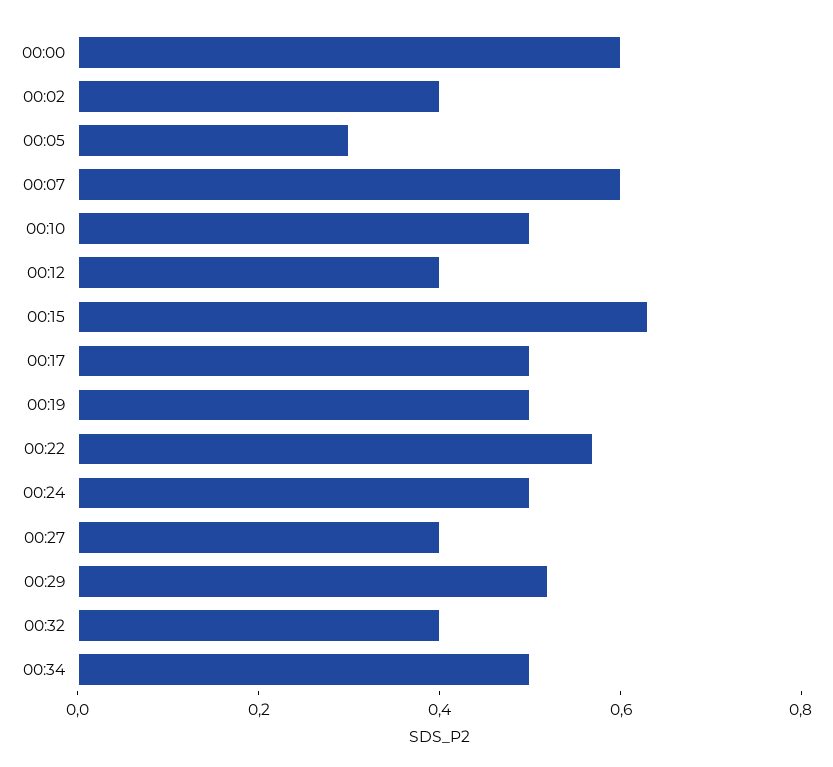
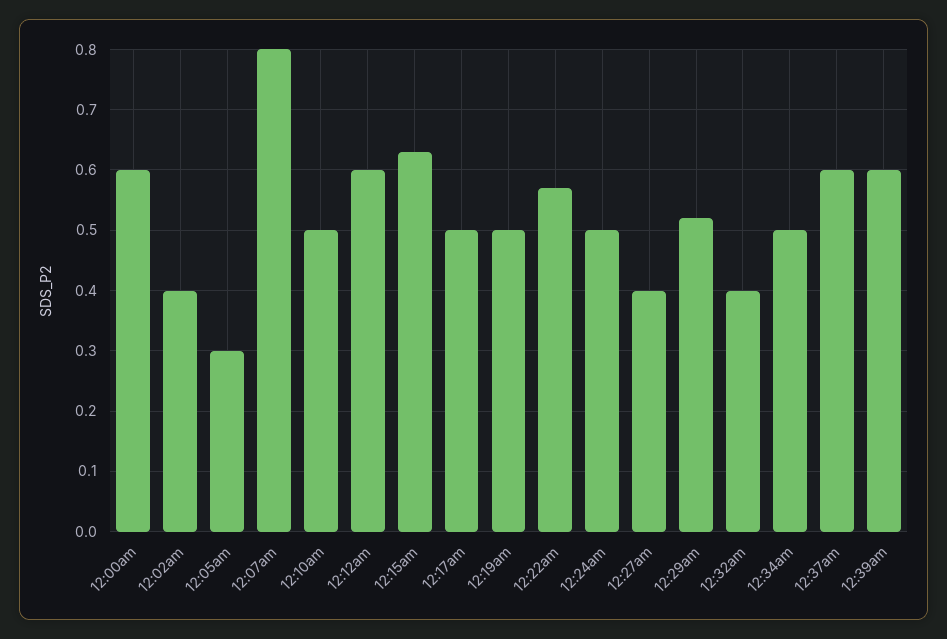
00:07: 0.6 -> 0.8
00:12: 0.4 -> 0.6
12:37am: none -> 0.6
12:39am: none -> 0.6

